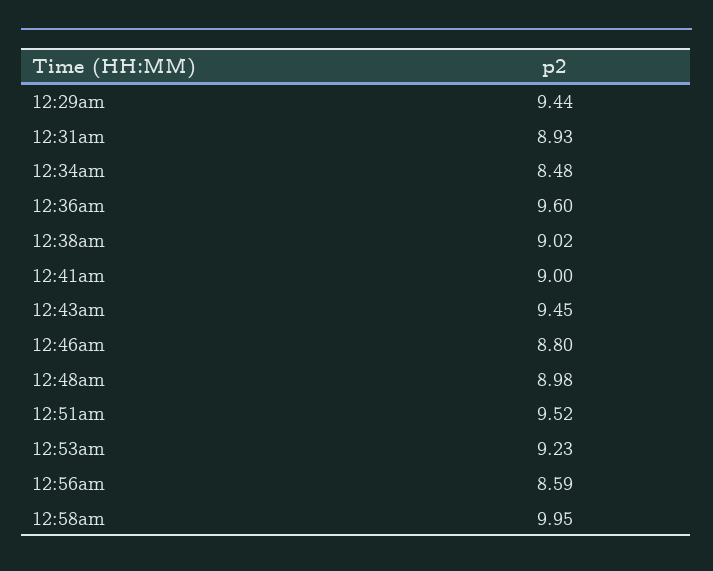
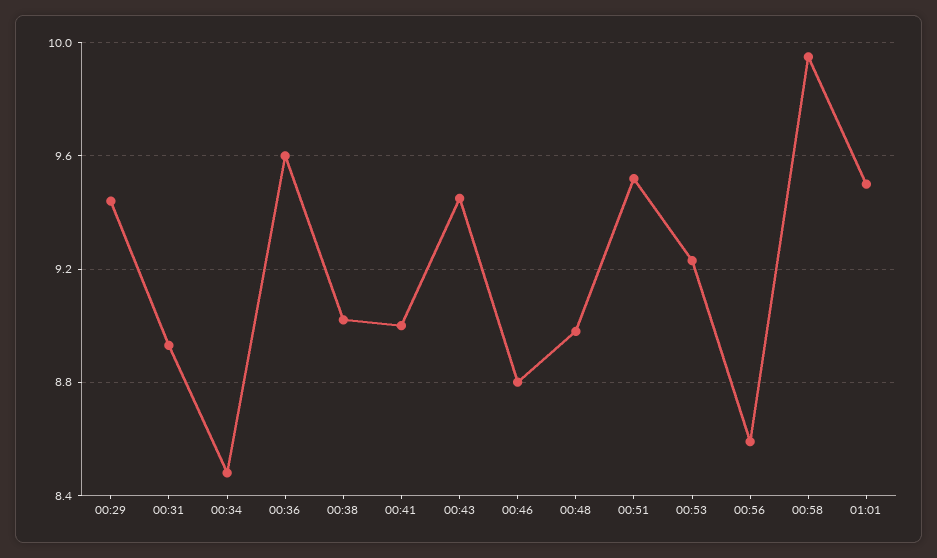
01:01: none -> 9.5

